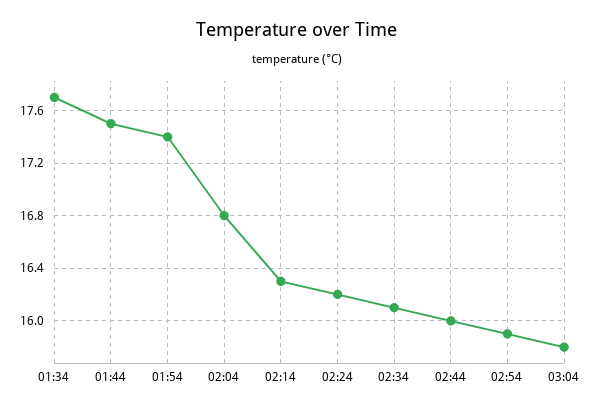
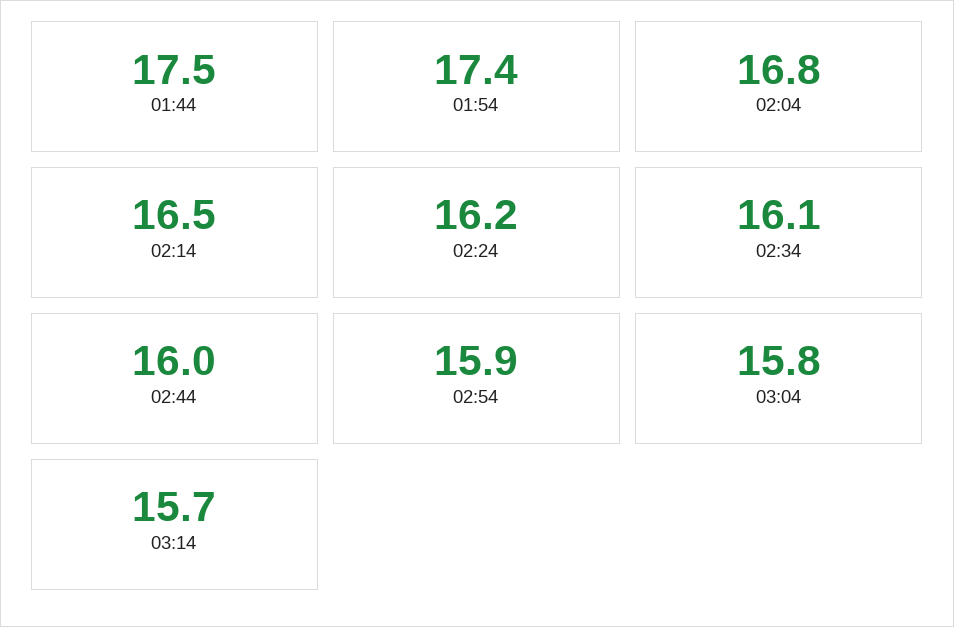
01:34: 17.7 -> none
02:14: 16.3 -> 16.5
03:14: none -> 15.7

